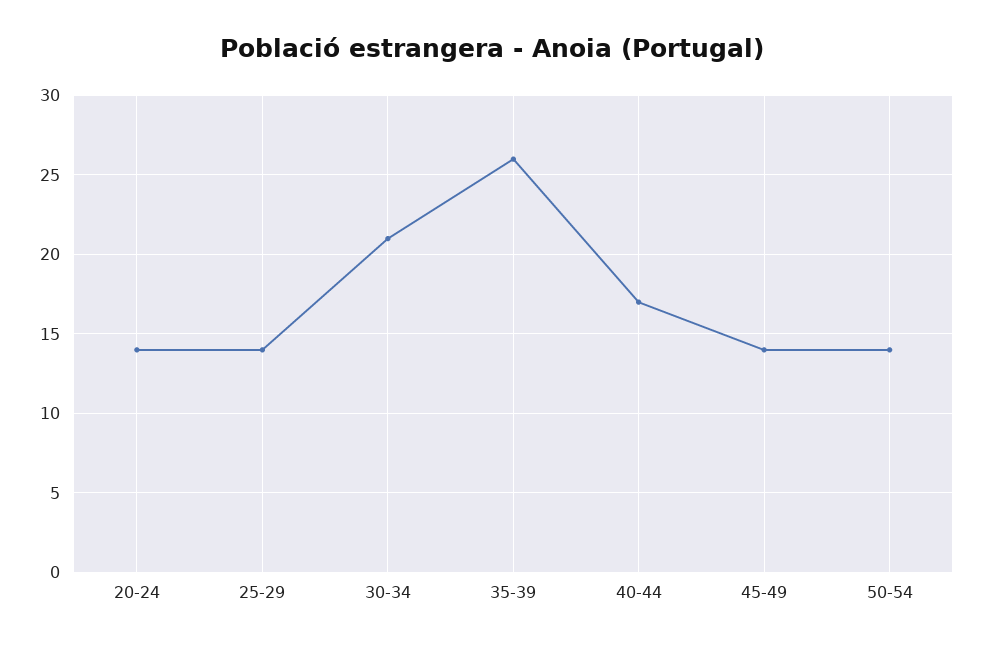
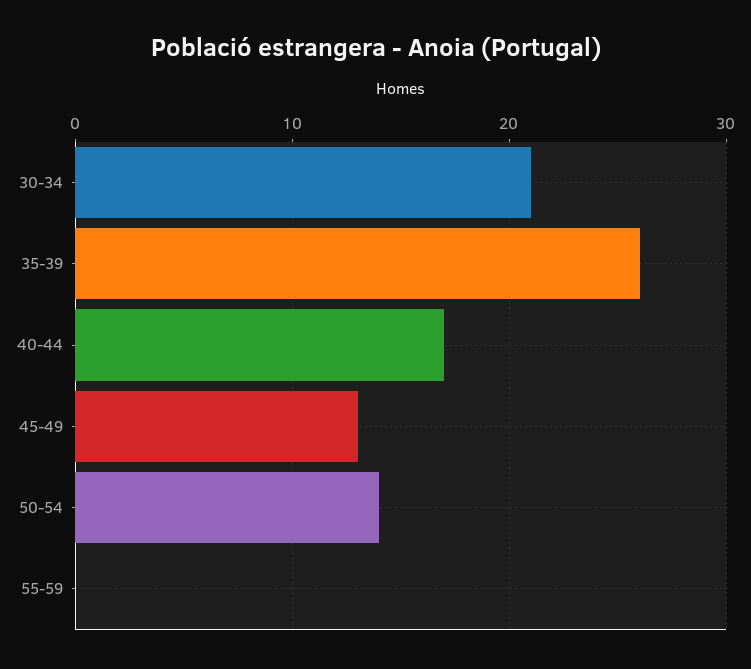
20-24: 14 -> none
25-29: 14 -> none
45-49: 14 -> 13
55-59: none -> 0

